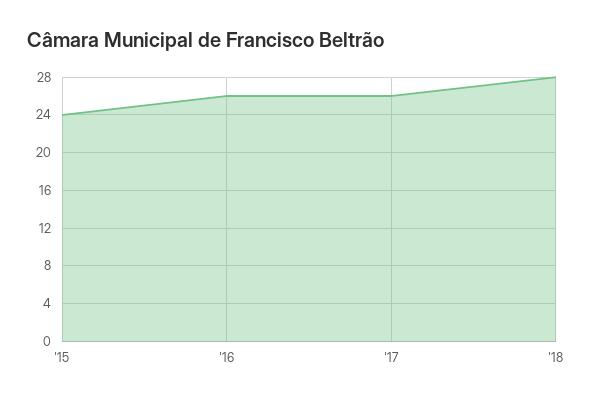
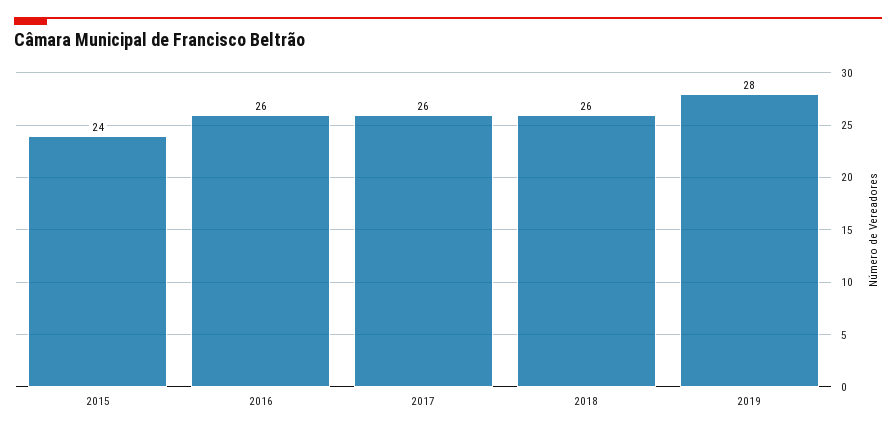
'18: 28 -> 26
2019: none -> 28

